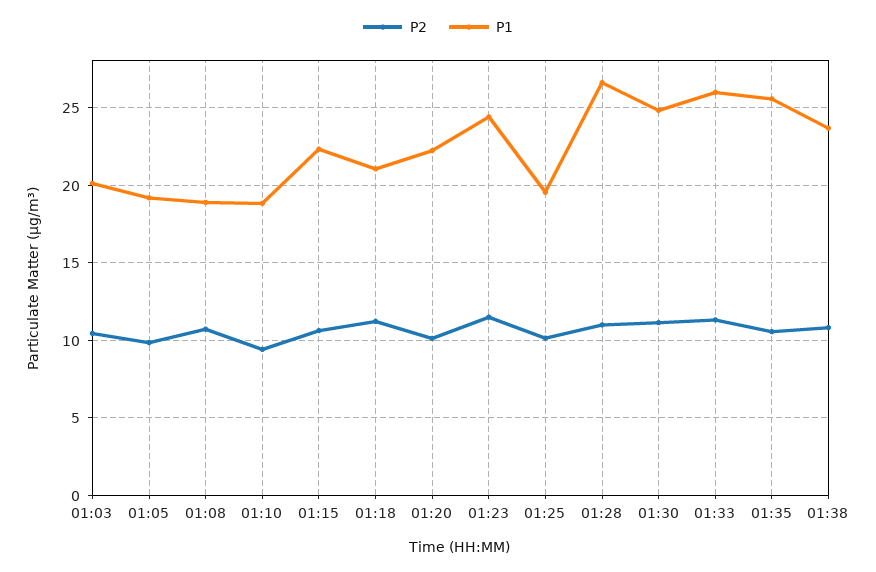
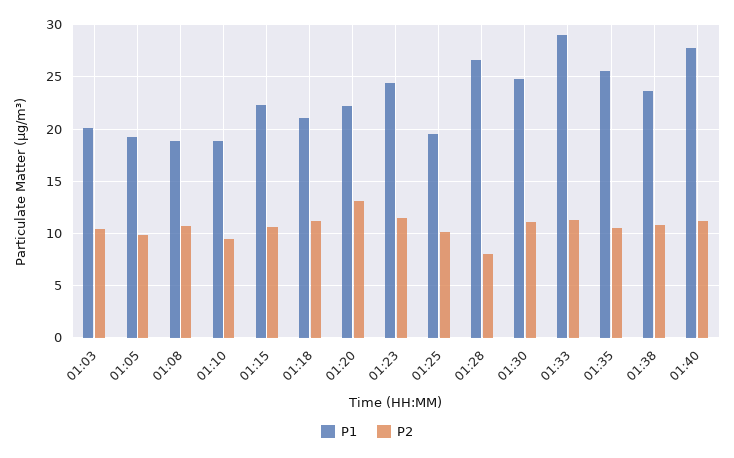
P2, 01:20: 10 -> 13
P2, 01:28: 11 -> 8
P1, 01:33: 26 -> 29
P1, 01:40: none -> 28
P2, 01:40: none -> 11

